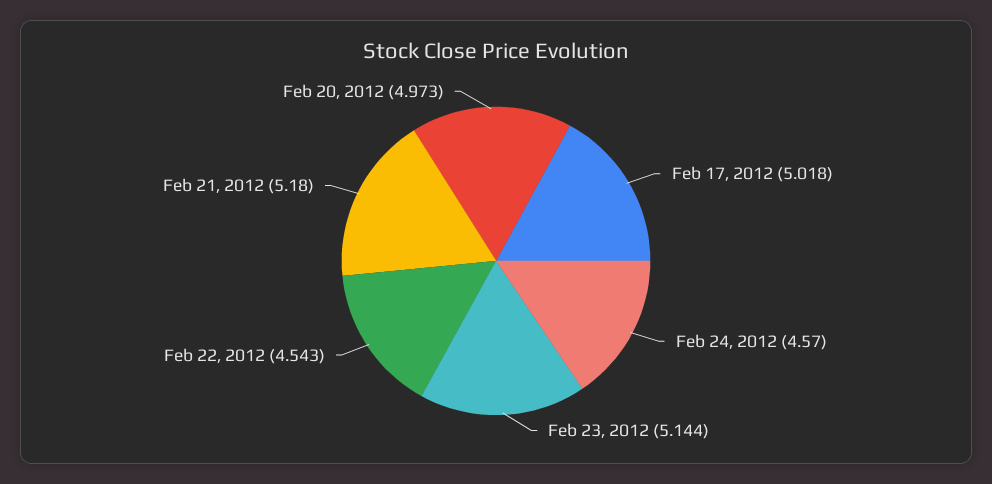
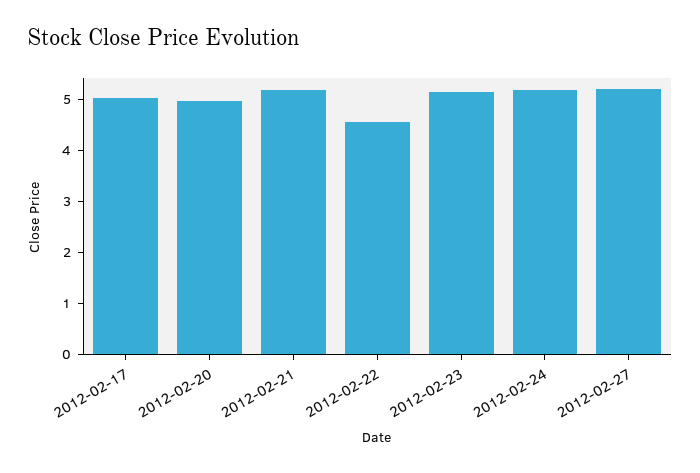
Feb 24, 2012: 4.57 -> 5.2
2012-02-27: none -> 5.2

